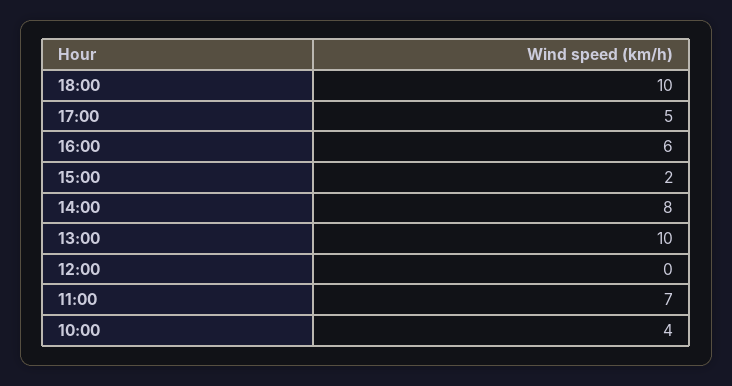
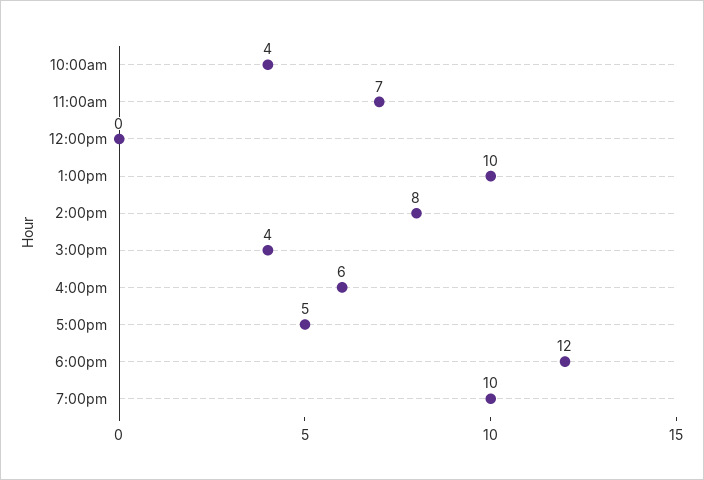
18:00: 10 -> 12
15:00: 2 -> 4
7:00pm: none -> 10

